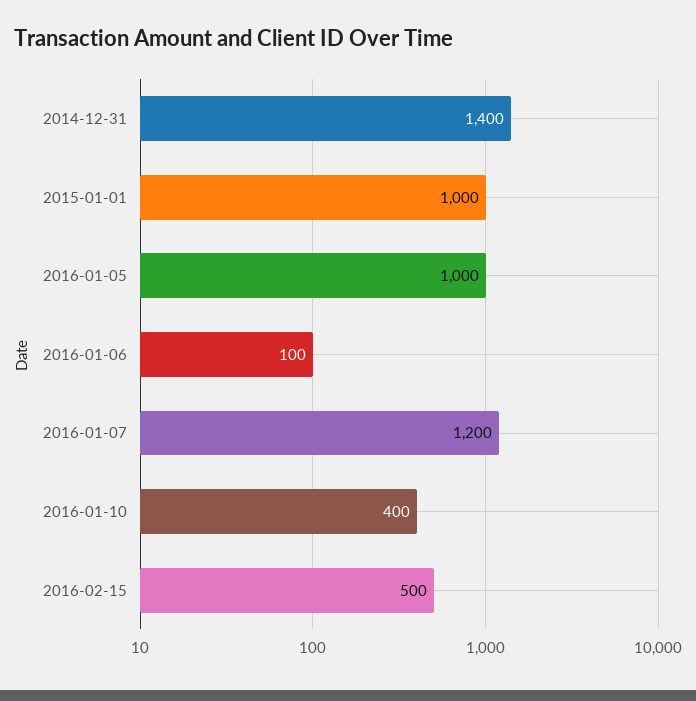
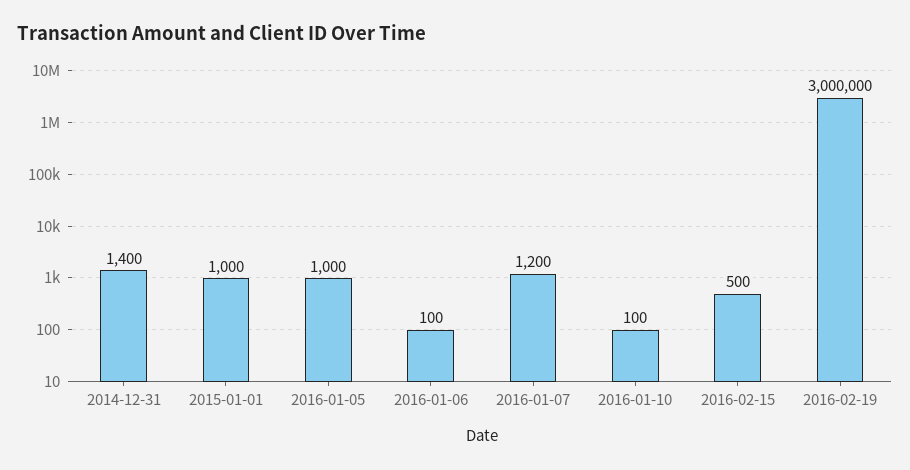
2016-01-10: 400 -> 100
2016-02-19: none -> 3000000

